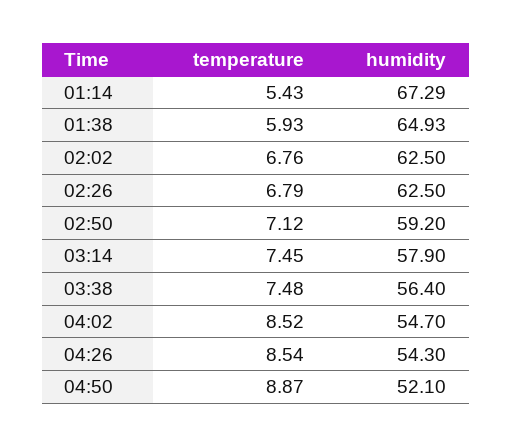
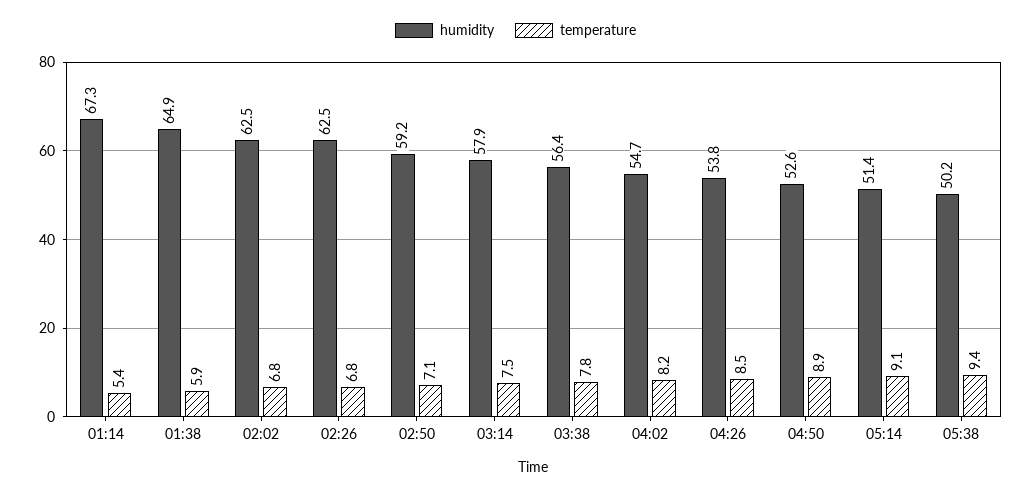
temperature, 03:38: 7.48 -> 7.8
temperature, 04:02: 8.52 -> 8.2
humidity, 04:26: 54.3 -> 53.8
humidity, 04:50: 52.1 -> 52.6
humidity, 05:14: none -> 51.4
temperature, 05:14: none -> 9.1
humidity, 05:38: none -> 50.2
temperature, 05:38: none -> 9.4

